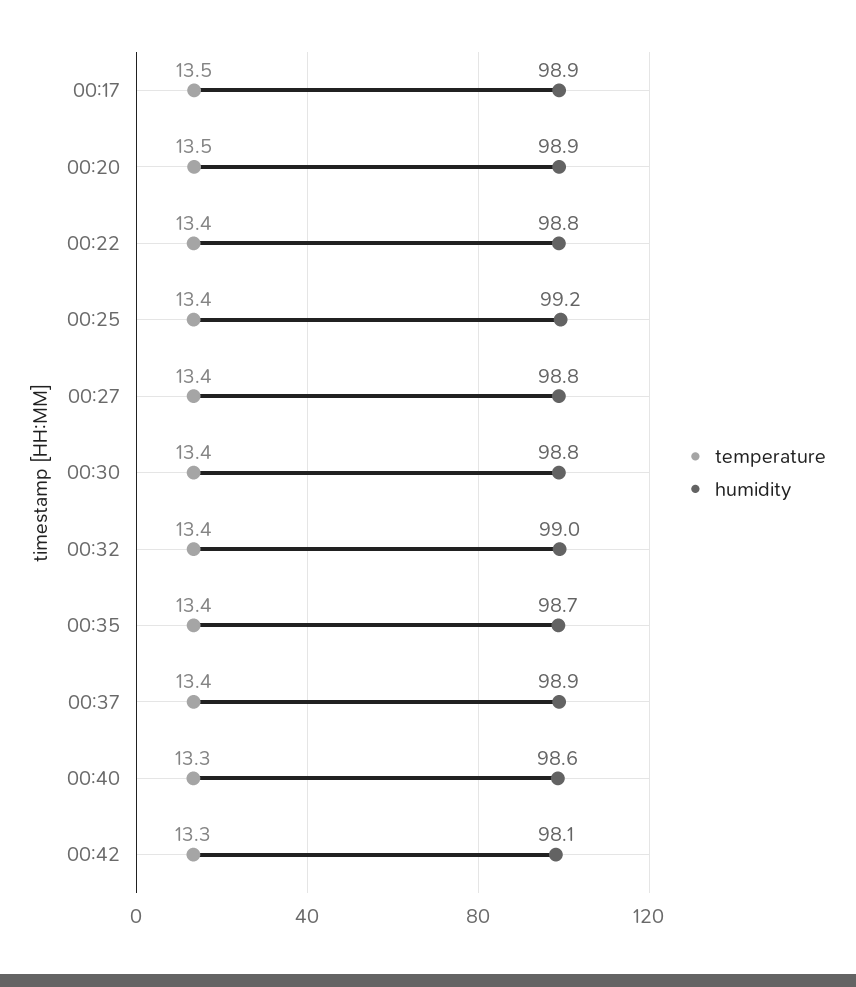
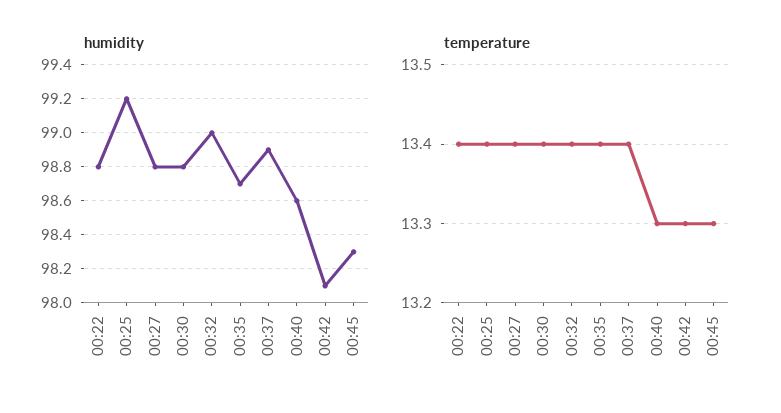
temperature, 00:17: 13.5 -> none
humidity, 00:17: 98.9 -> none
temperature, 00:20: 13.5 -> none
humidity, 00:20: 98.9 -> none
humidity, 00:45: none -> 98.3
temperature, 00:45: none -> 13.3

